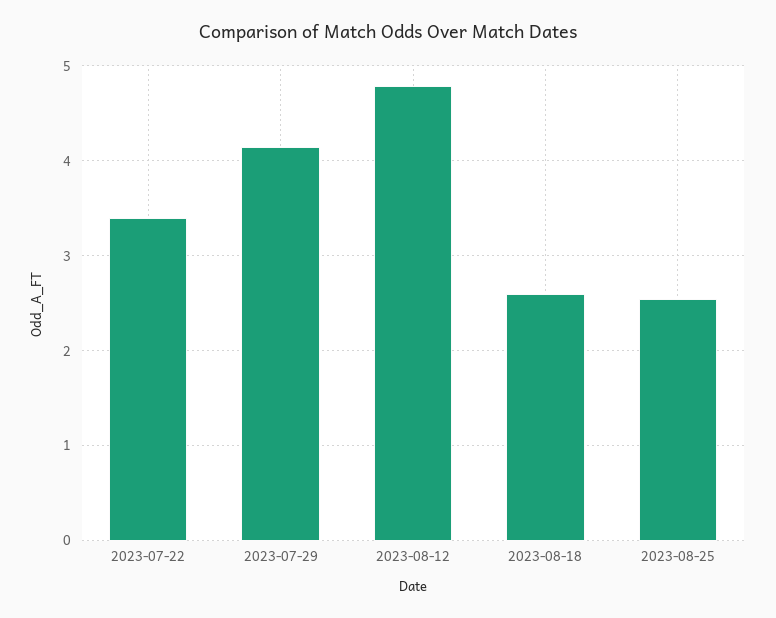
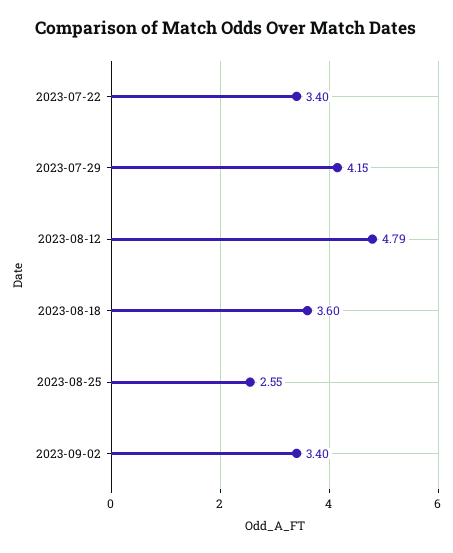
2023-08-18: 2.6 -> 3.6
2023-09-02: none -> 3.4

